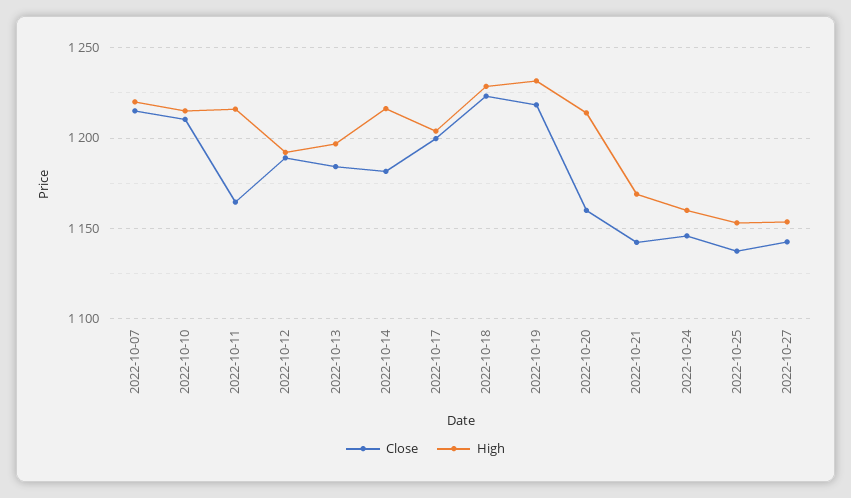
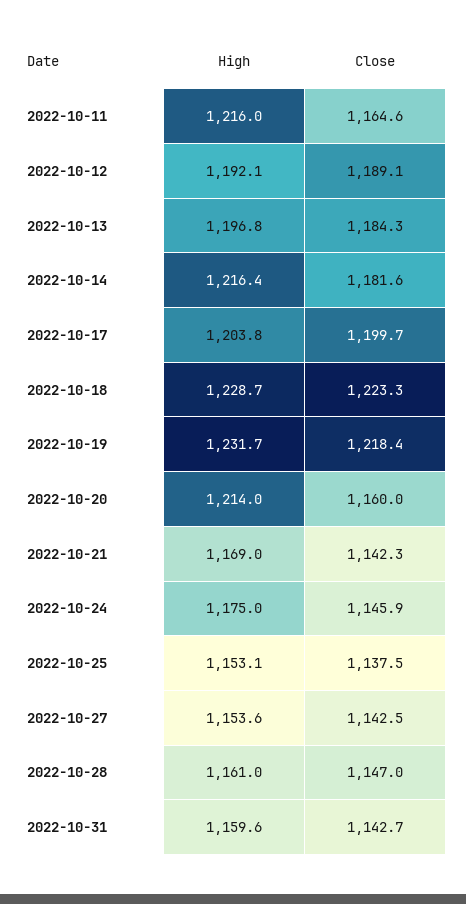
Close, 2022-10-07: 1215 -> none
High, 2022-10-07: 1220 -> none
Close, 2022-10-10: 1210 -> none
High, 2022-10-10: 1215 -> none
High, 2022-10-24: 1160 -> 1175
High, 2022-10-28: none -> 1161
Close, 2022-10-28: none -> 1147
High, 2022-10-31: none -> 1159.6
Close, 2022-10-31: none -> 1142.7

